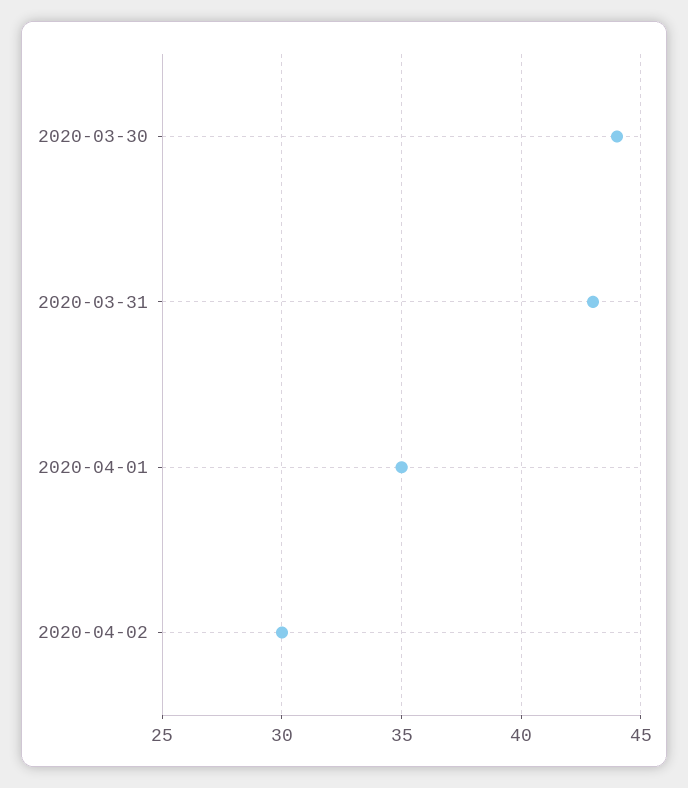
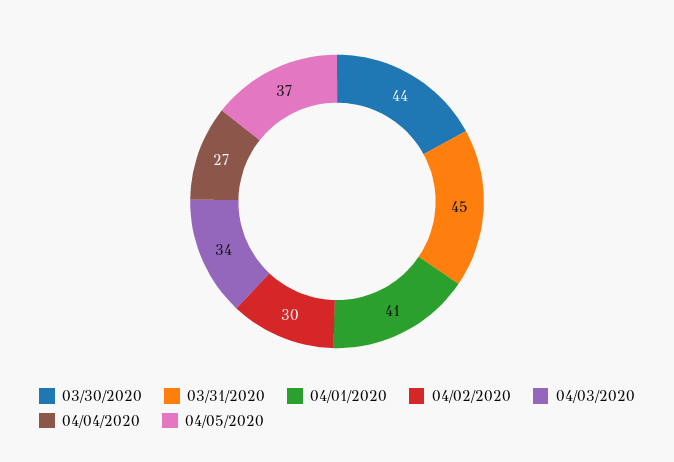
2020-03-31: 43 -> 45
2020-04-01: 35 -> 41
04/03/2020: none -> 34
04/04/2020: none -> 27
04/05/2020: none -> 37

